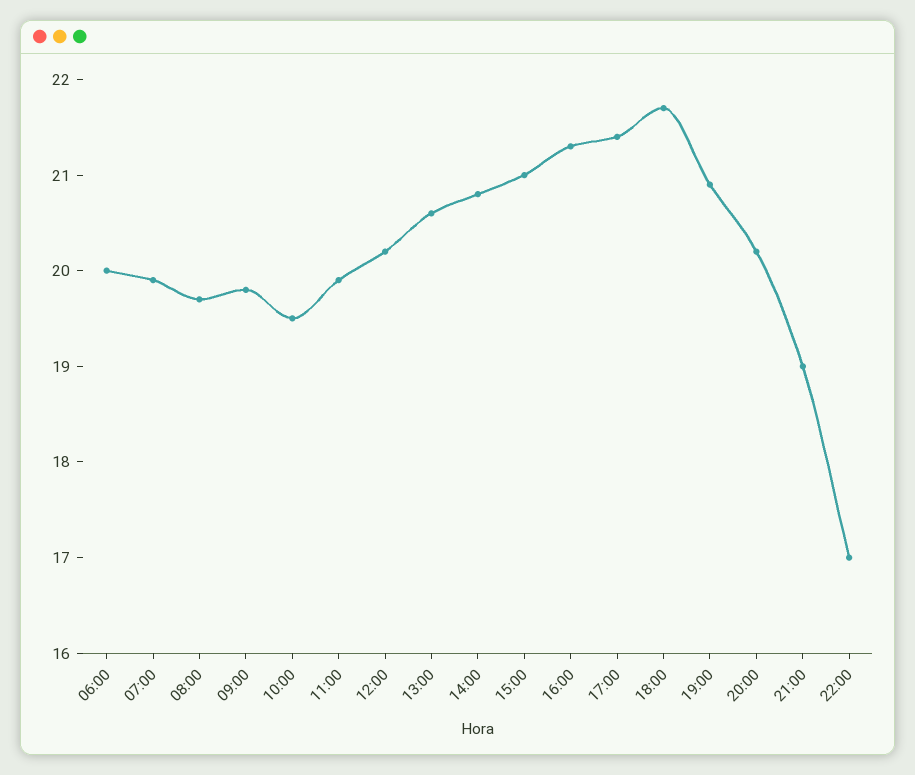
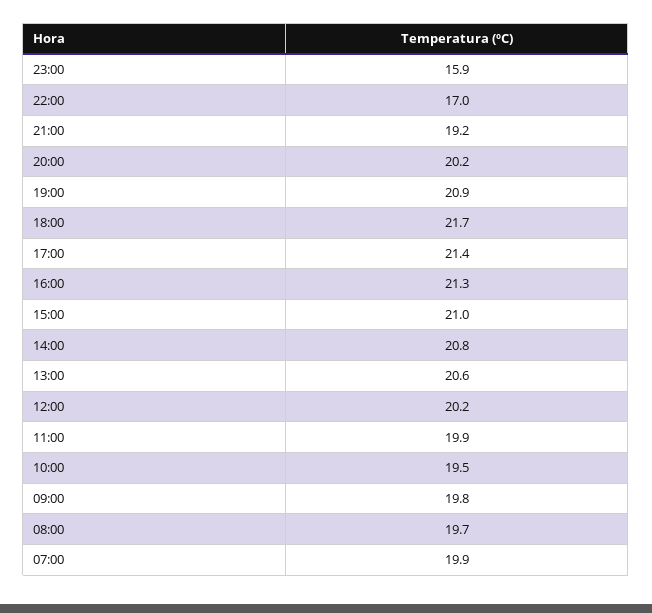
06:00: 20 -> none
21:00: 19 -> 19.2
23:00: none -> 15.9

